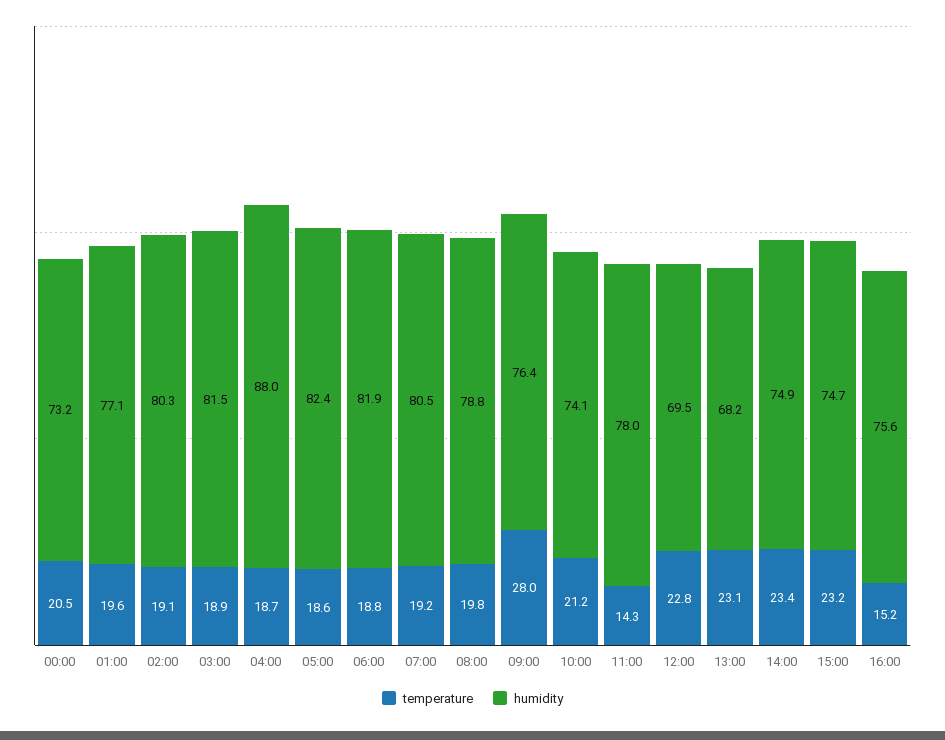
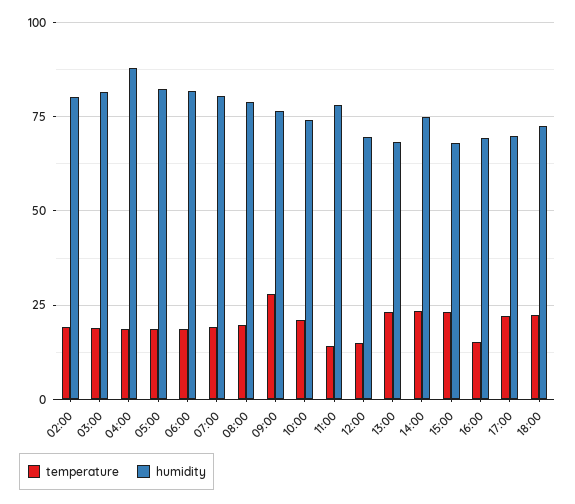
temperature, 00:00: 20.5 -> none
humidity, 00:00: 73.2 -> none
temperature, 01:00: 19.6 -> none
humidity, 01:00: 77.1 -> none
temperature, 12:00: 22.8 -> 15
humidity, 15:00: 74.7 -> 67.5
humidity, 16:00: 75.6 -> 70
temperature, 17:00: none -> 22.5
humidity, 17:00: none -> 70
temperature, 18:00: none -> 22.5
humidity, 18:00: none -> 72.5

